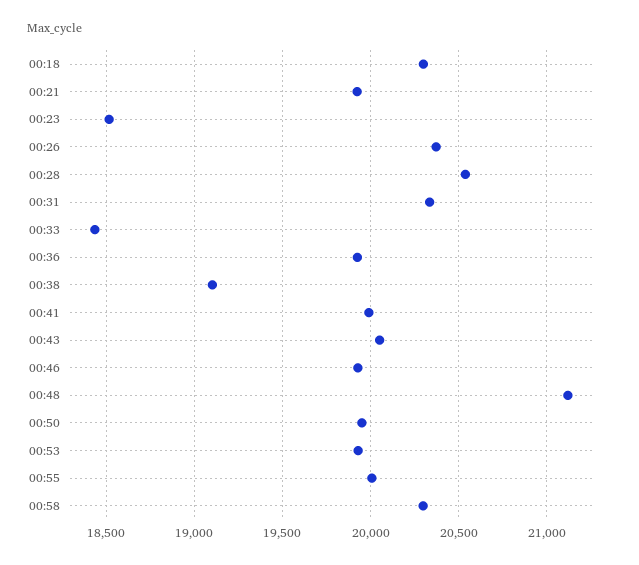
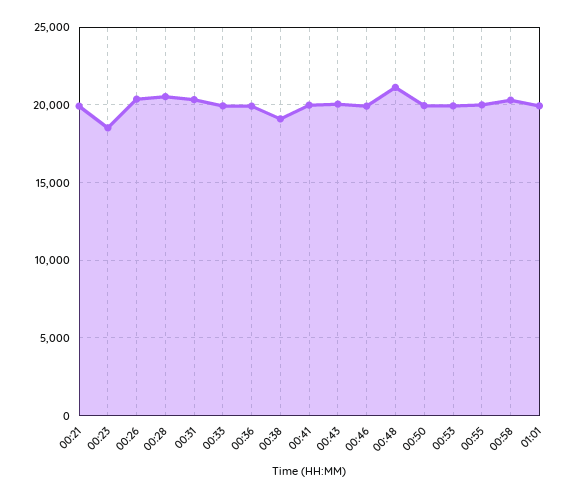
00:18: 20300 -> none
00:33: 18450 -> 20000
01:01: none -> 20000

